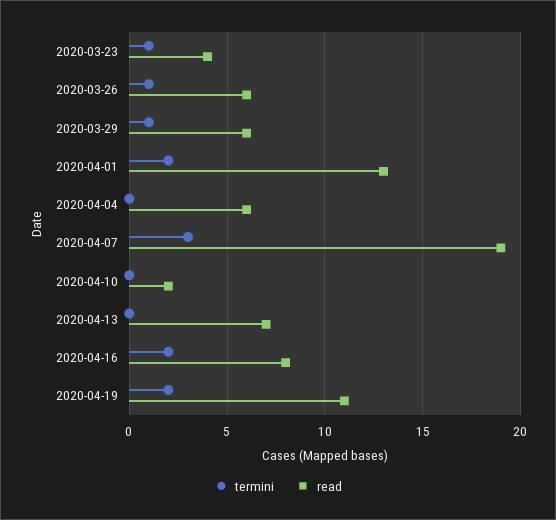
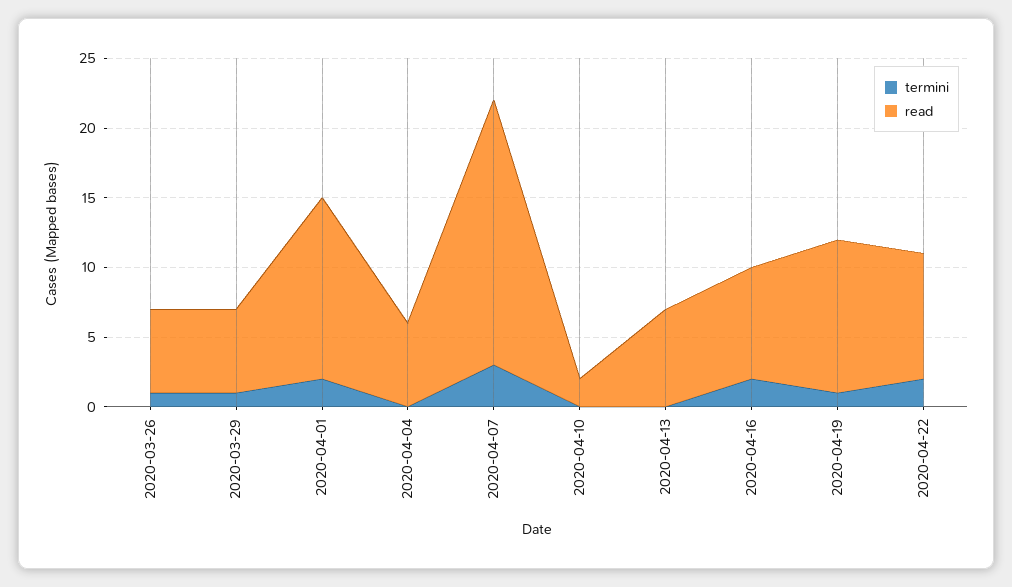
termini, 2020-03-23: 1 -> none
read, 2020-03-23: 4 -> none
termini, 2020-04-19: 2 -> 1
termini, 2020-04-22: none -> 2
read, 2020-04-22: none -> 9

